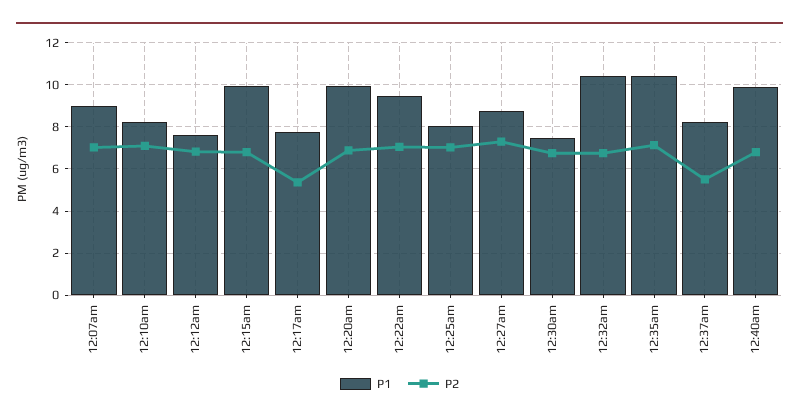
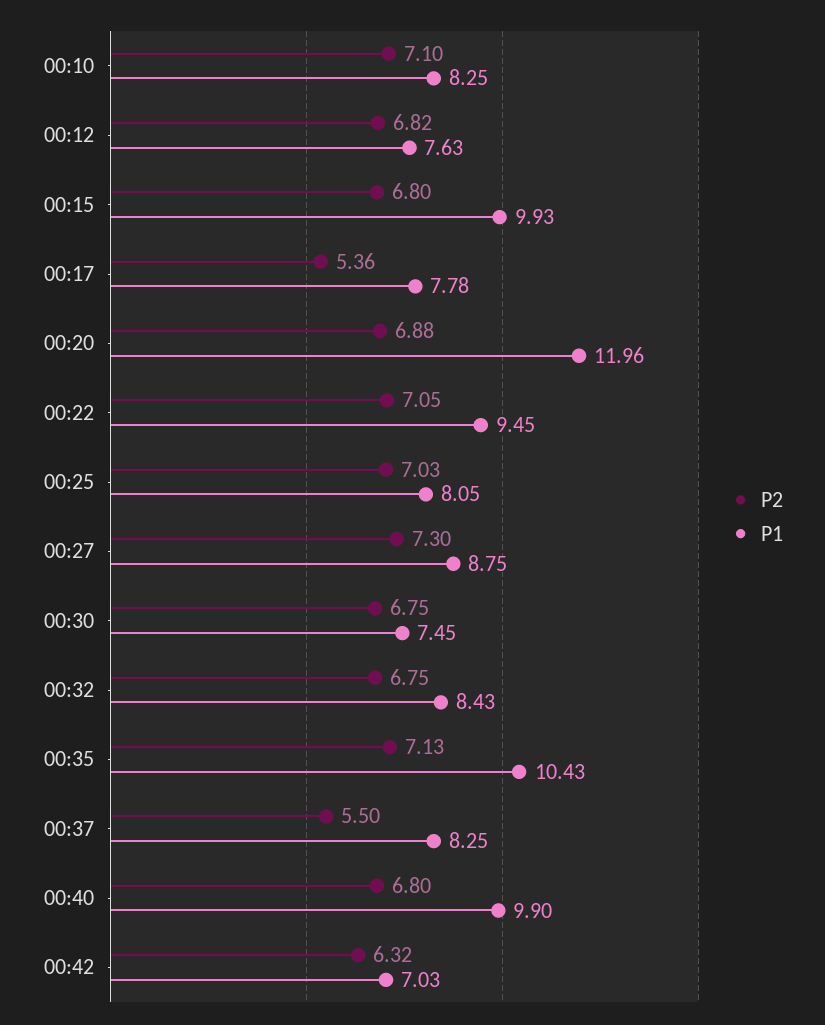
P1, 12:07am: 9 -> none
P2, 12:07am: 7 -> none
P1, 12:20am: 10 -> 11.96
P1, 12:32am: 10.5 -> 8.43
P2, 00:42: none -> 6.32
P1, 00:42: none -> 7.03

